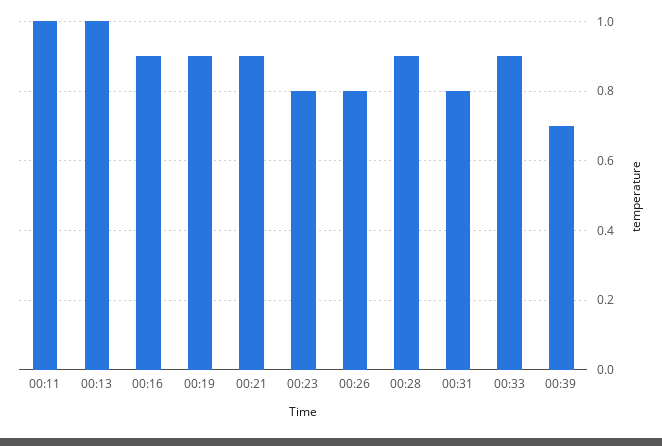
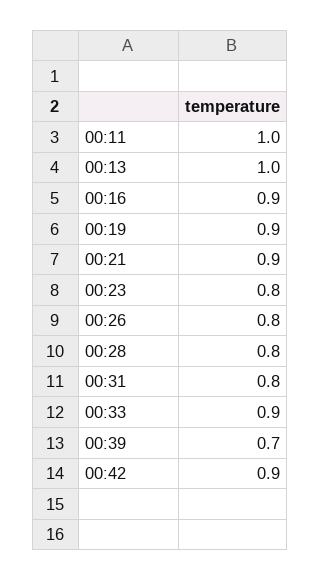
00:28: 0.9 -> 0.8
00:42: none -> 0.9

